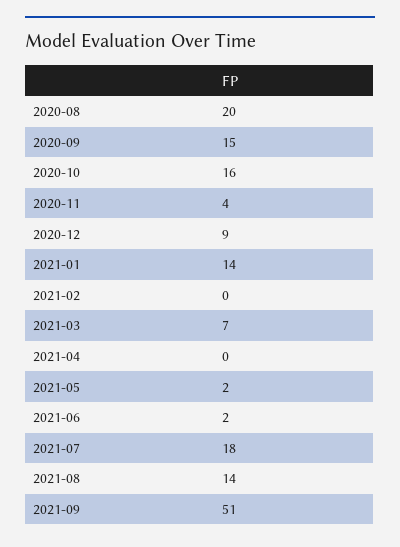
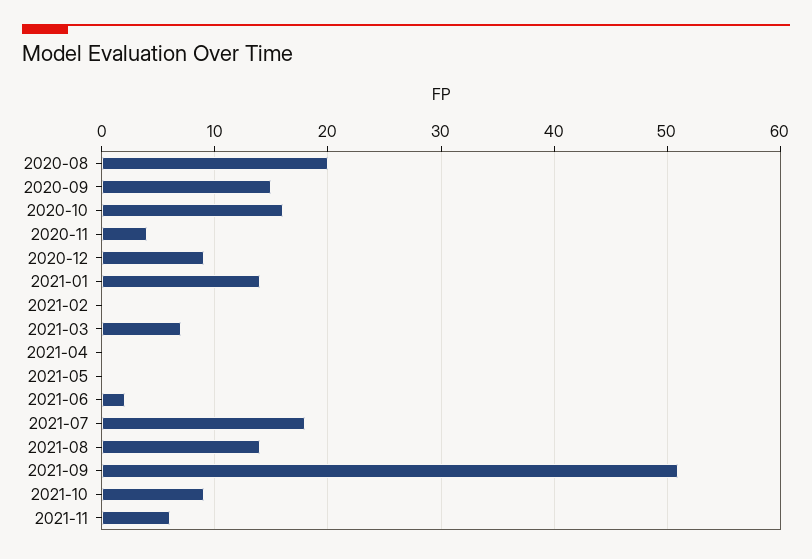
2021-05: 2 -> 0
2021-10: none -> 9
2021-11: none -> 6

